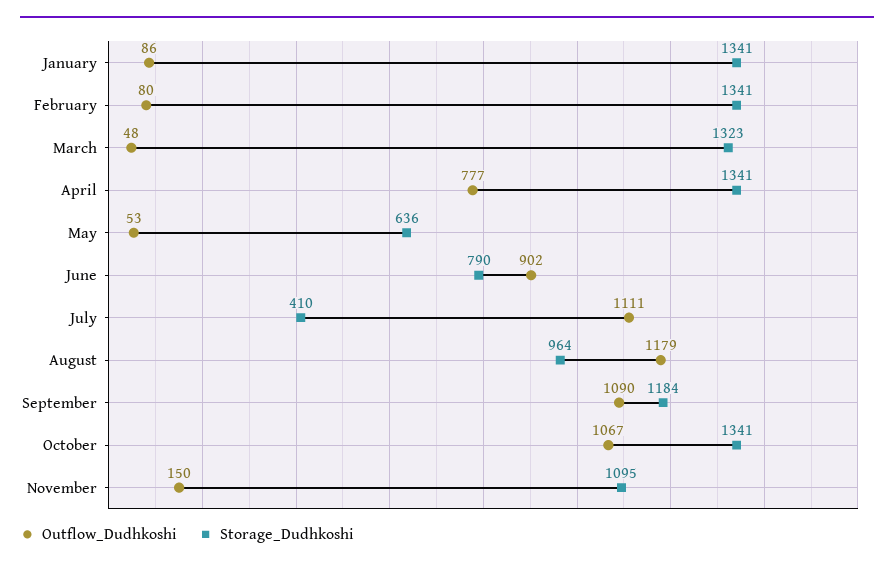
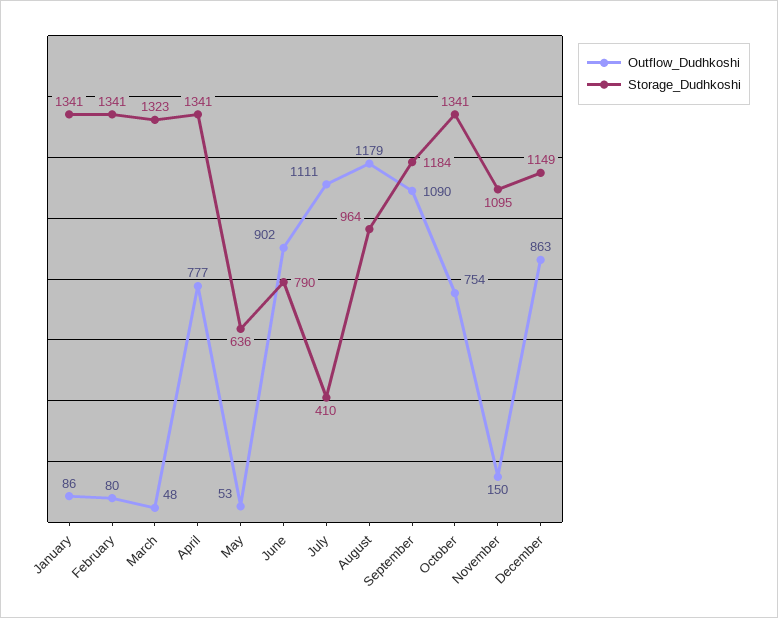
Outflow_Dudhkoshi, October: 1067 -> 754
Outflow_Dudhkoshi, December: none -> 863
Storage_Dudhkoshi, December: none -> 1149

